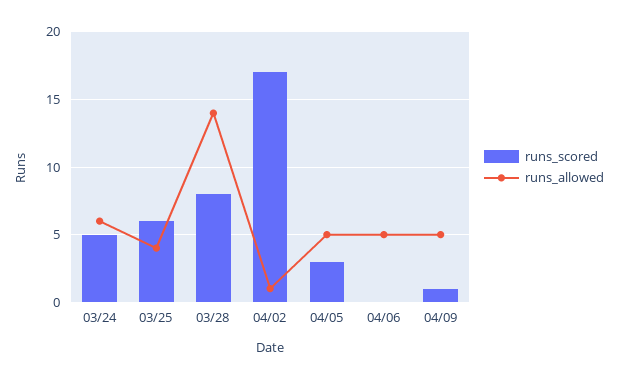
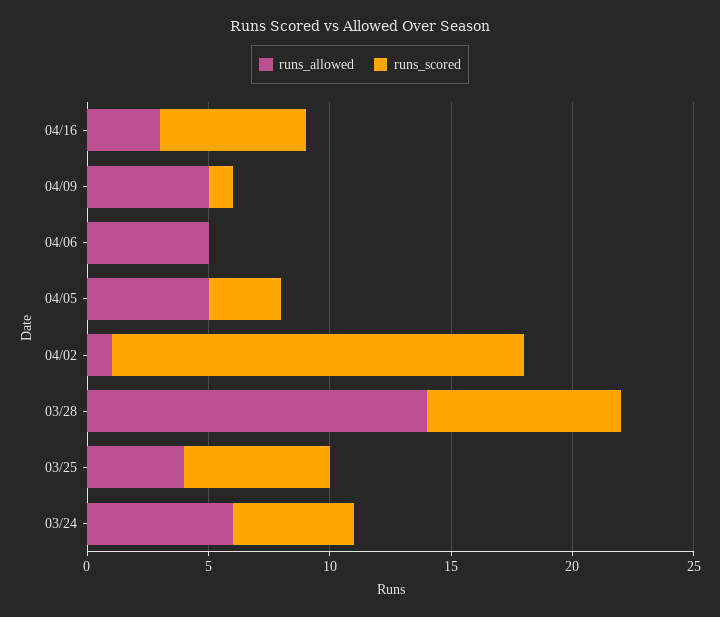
runs_allowed, 04/16: none -> 3
runs_scored, 04/16: none -> 6

